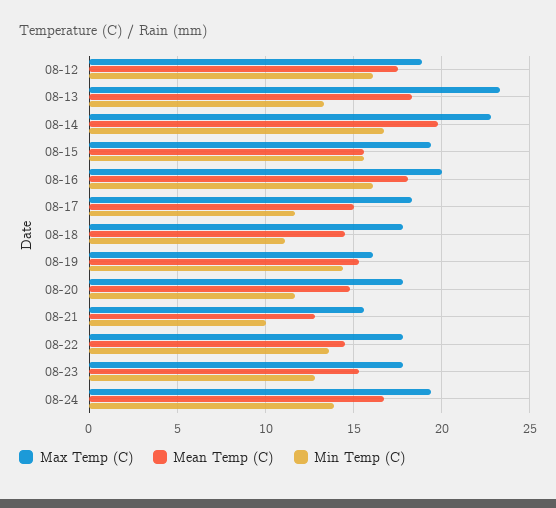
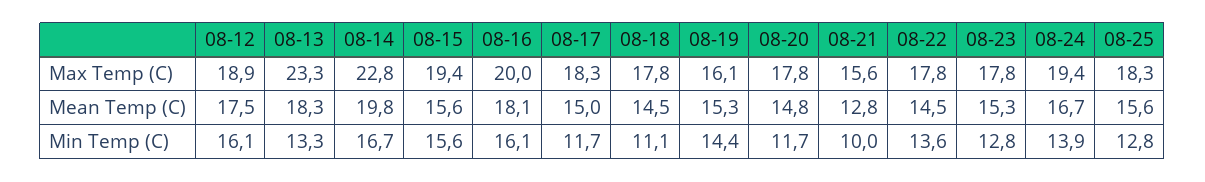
Max Temp (C), 08-25: none -> 18.3
Mean Temp (C), 08-25: none -> 15.6
Min Temp (C), 08-25: none -> 12.8

